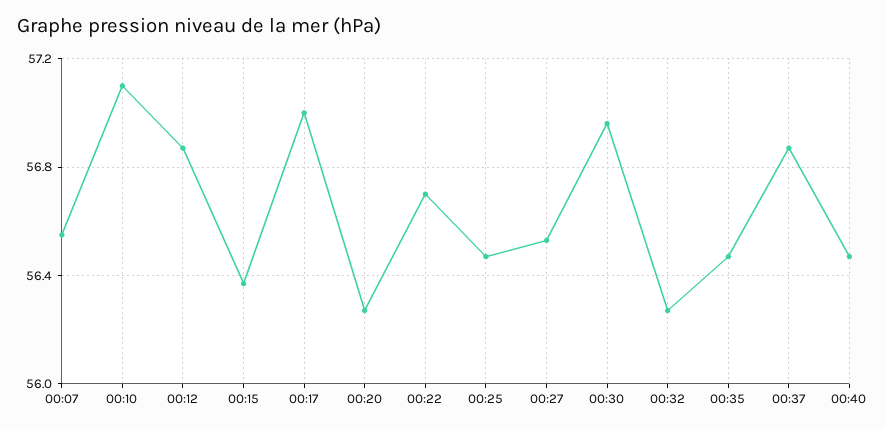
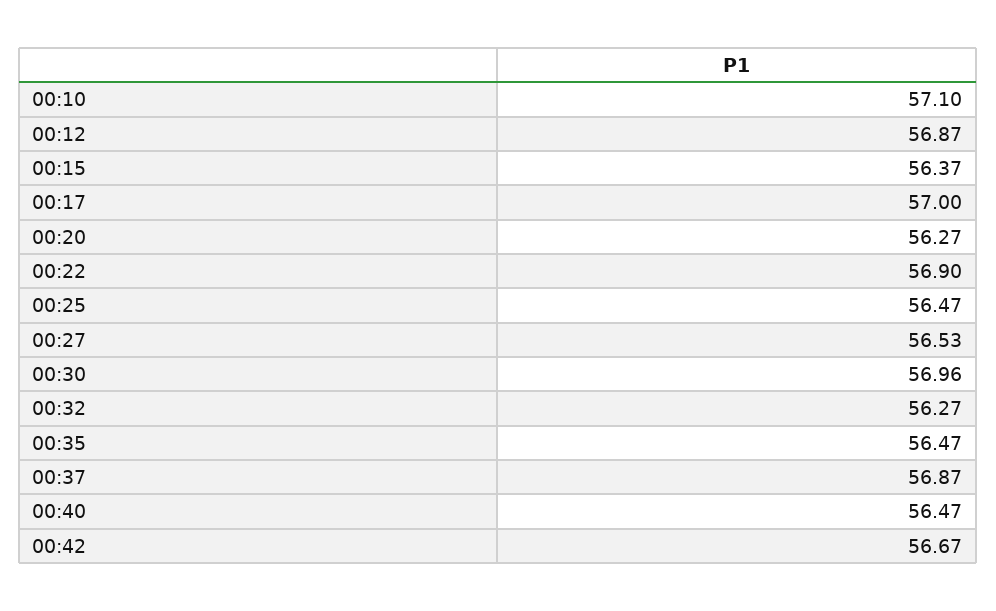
00:07: 56.55 -> none
00:22: 56.7 -> 56.9
00:42: none -> 56.67

